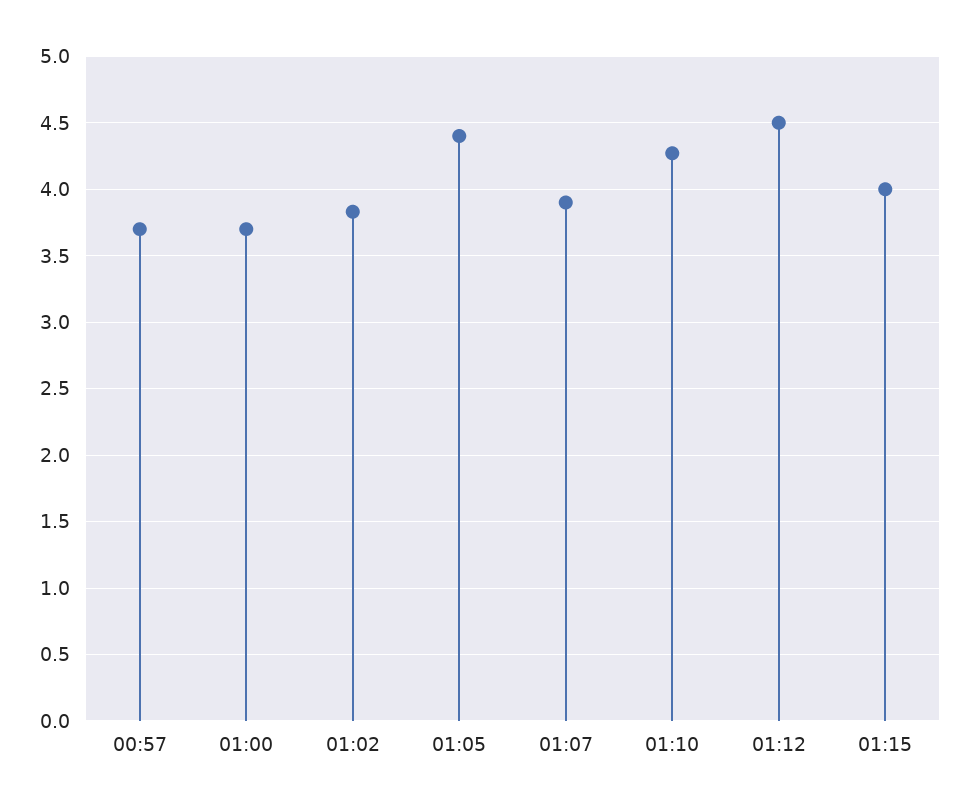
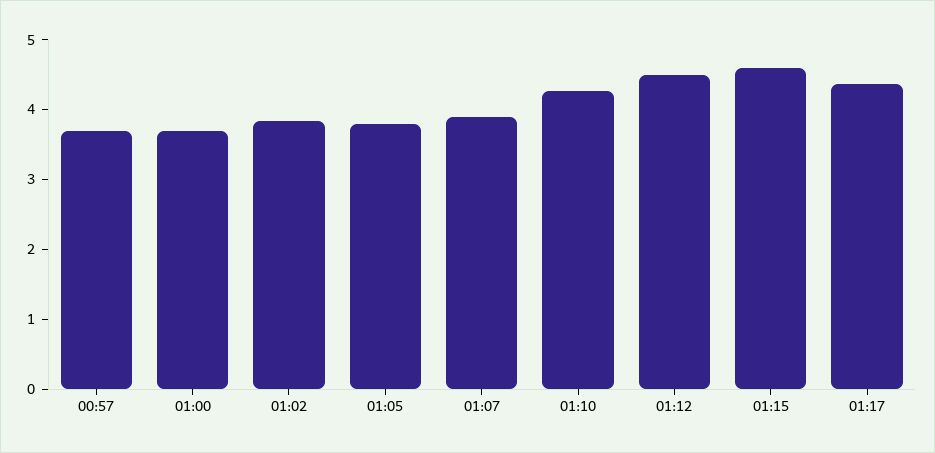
01:05: 4.4 -> 3.8
01:15: 4 -> 4.6
01:17: none -> 4.4

